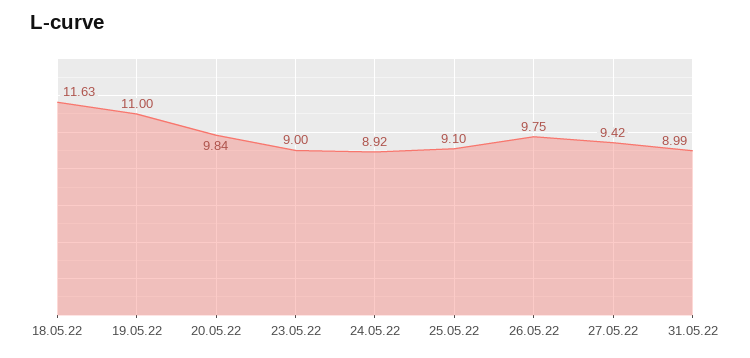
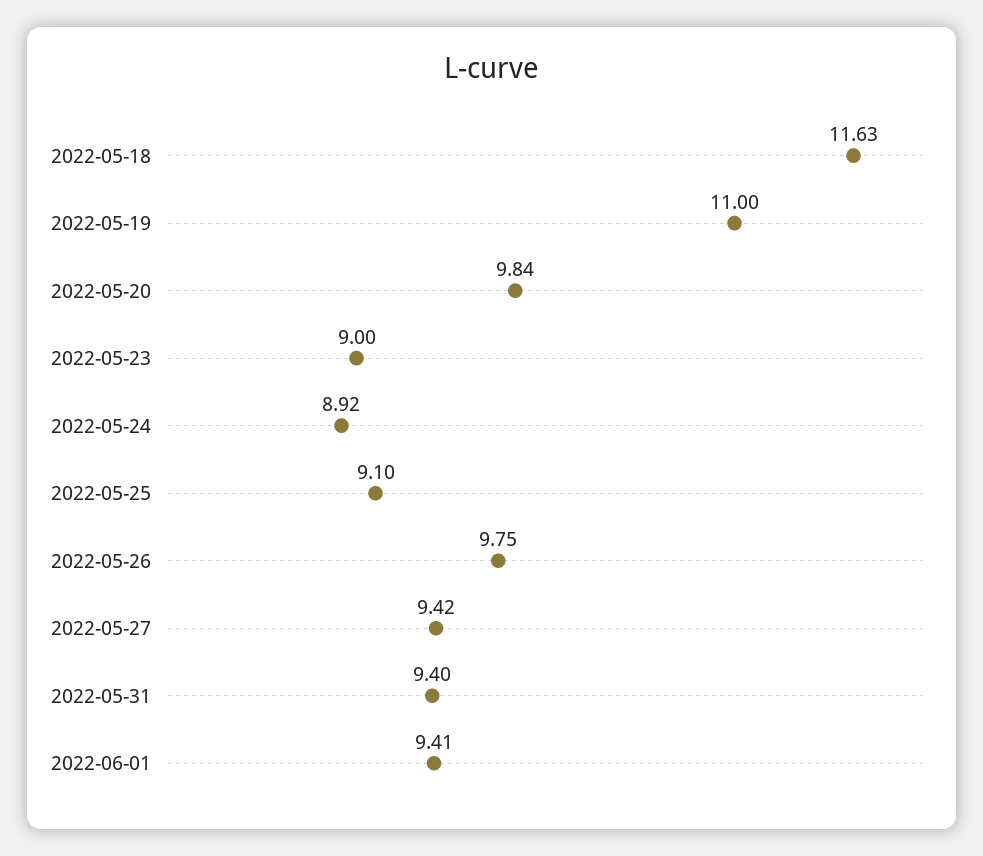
31.05.22: 8.99 -> 9.4
2022-06-01: none -> 9.41

